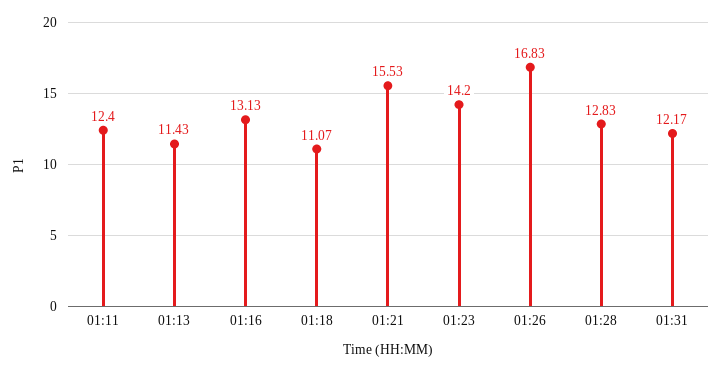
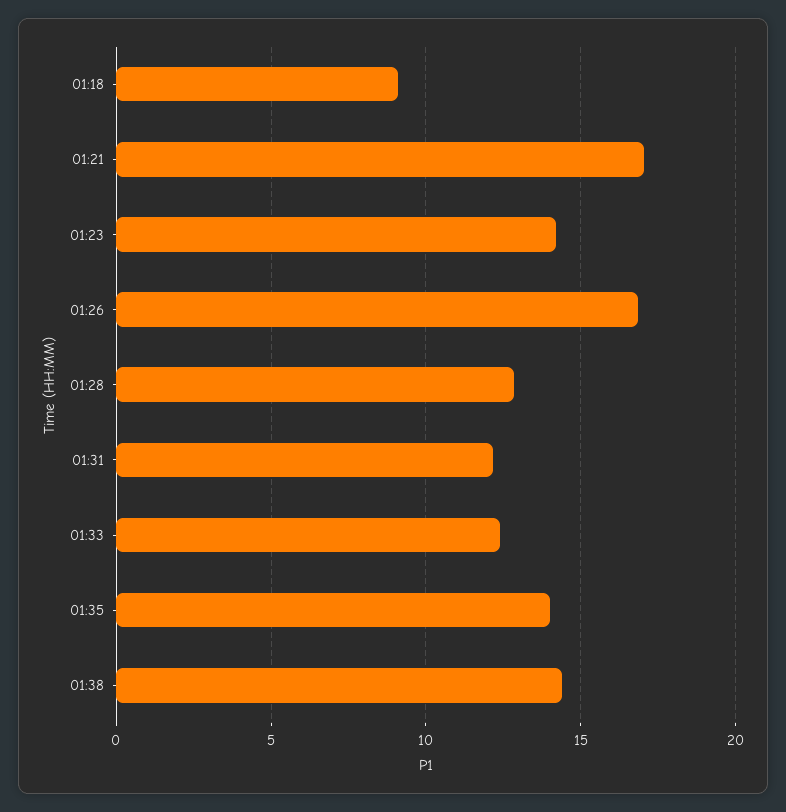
01:11: 12.4 -> none
01:13: 11.43 -> none
01:16: 13.13 -> none
01:18: 11.07 -> 9
01:21: 15.53 -> 17
01:33: none -> 12.5
01:35: none -> 14
01:38: none -> 14.5

